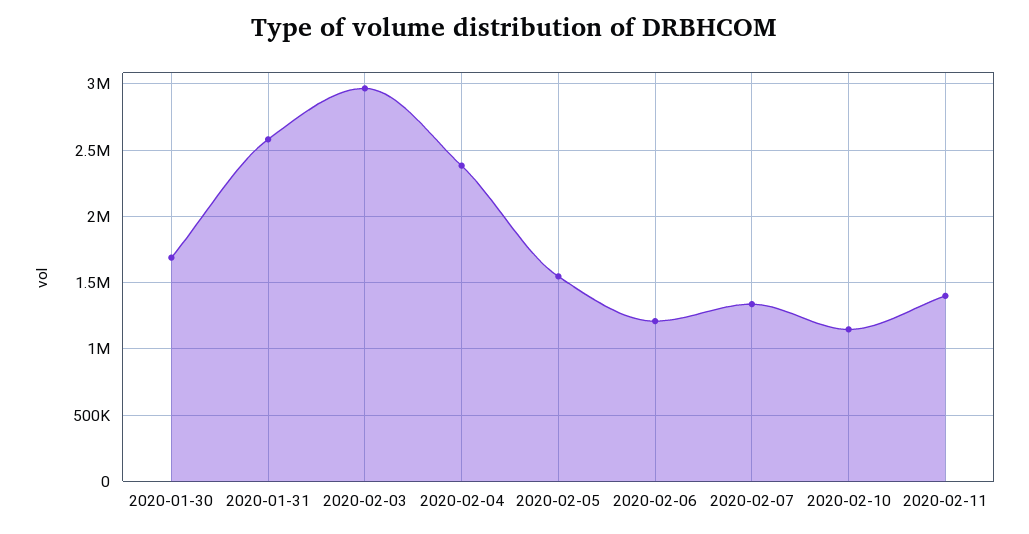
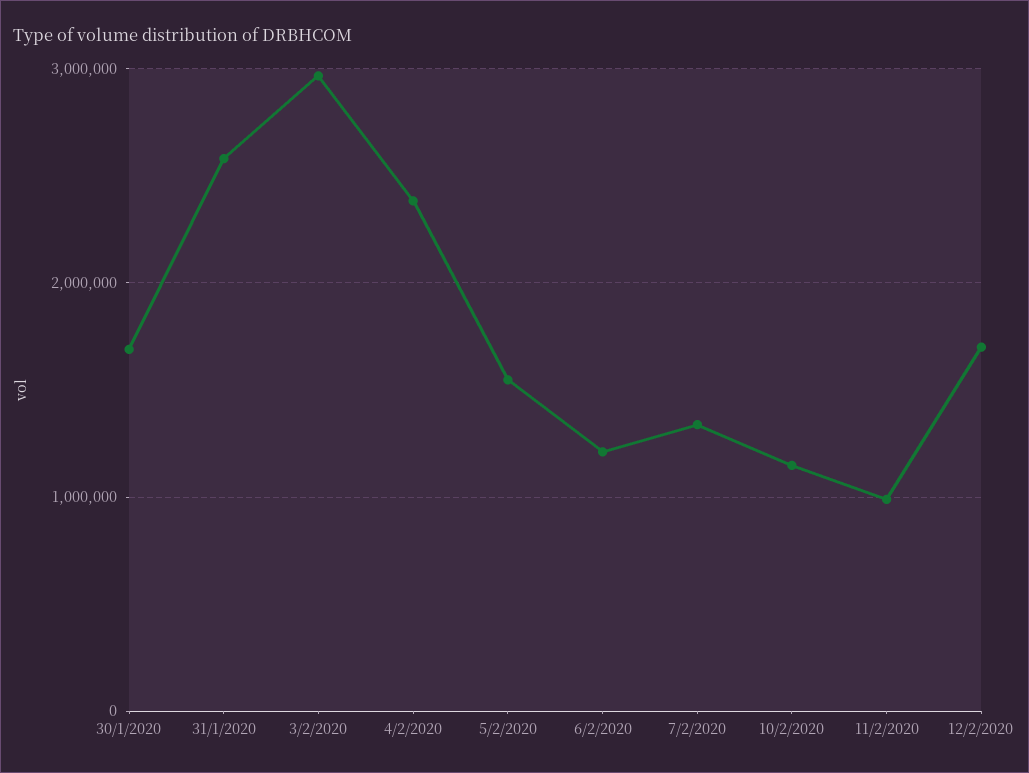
2020-02-11: 1400000 -> 1000000
12/2/2020: none -> 1700000

